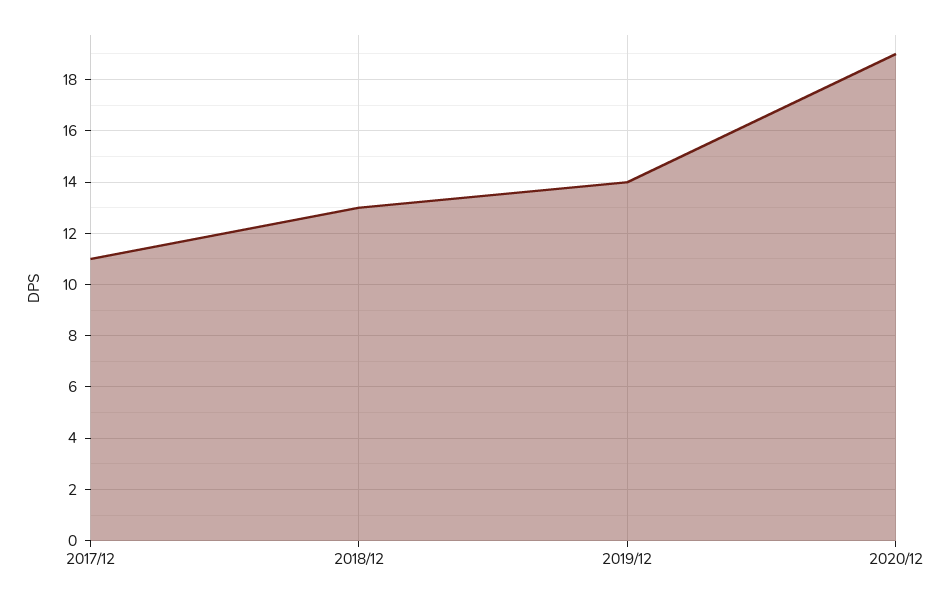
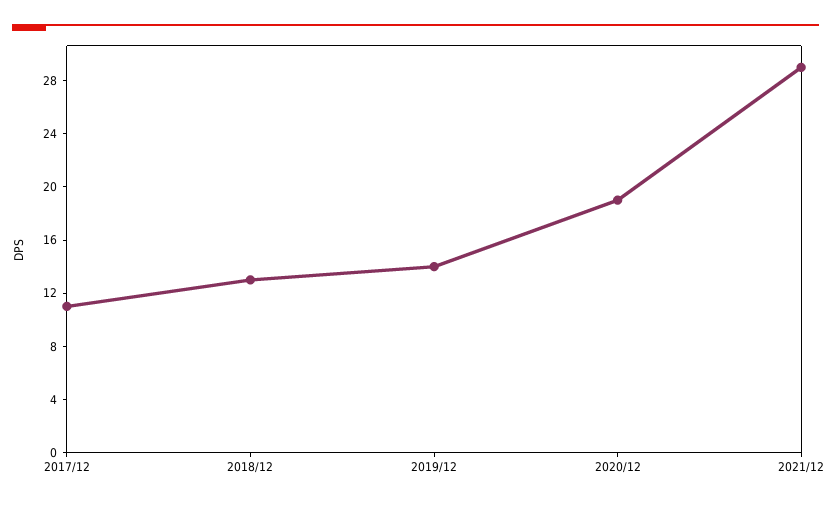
2021/12: none -> 29

